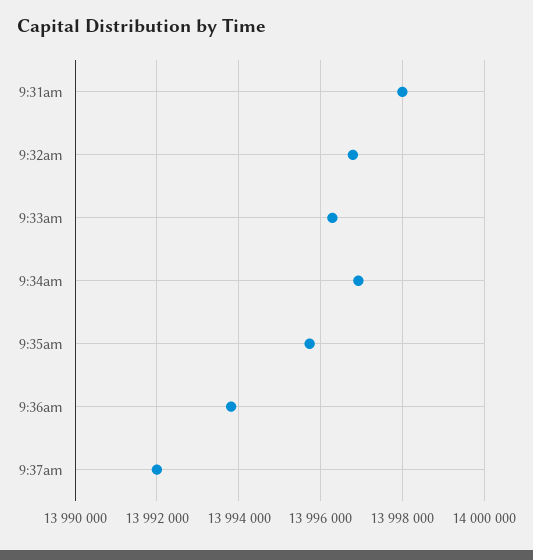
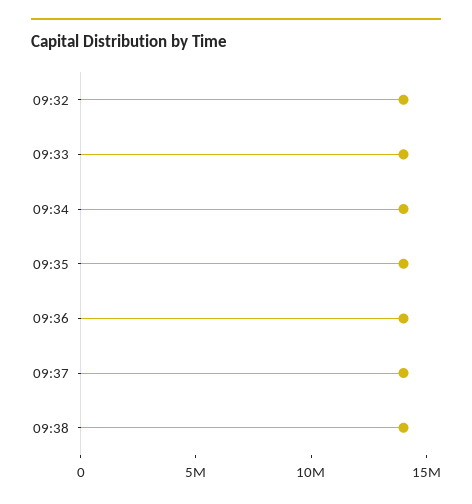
9:31am: 13998000 -> none
09:38: none -> 14000000

